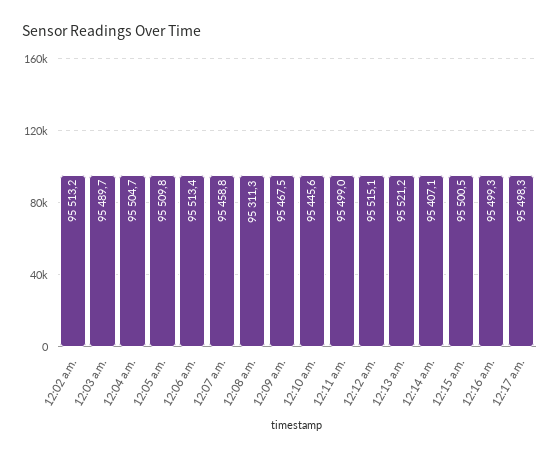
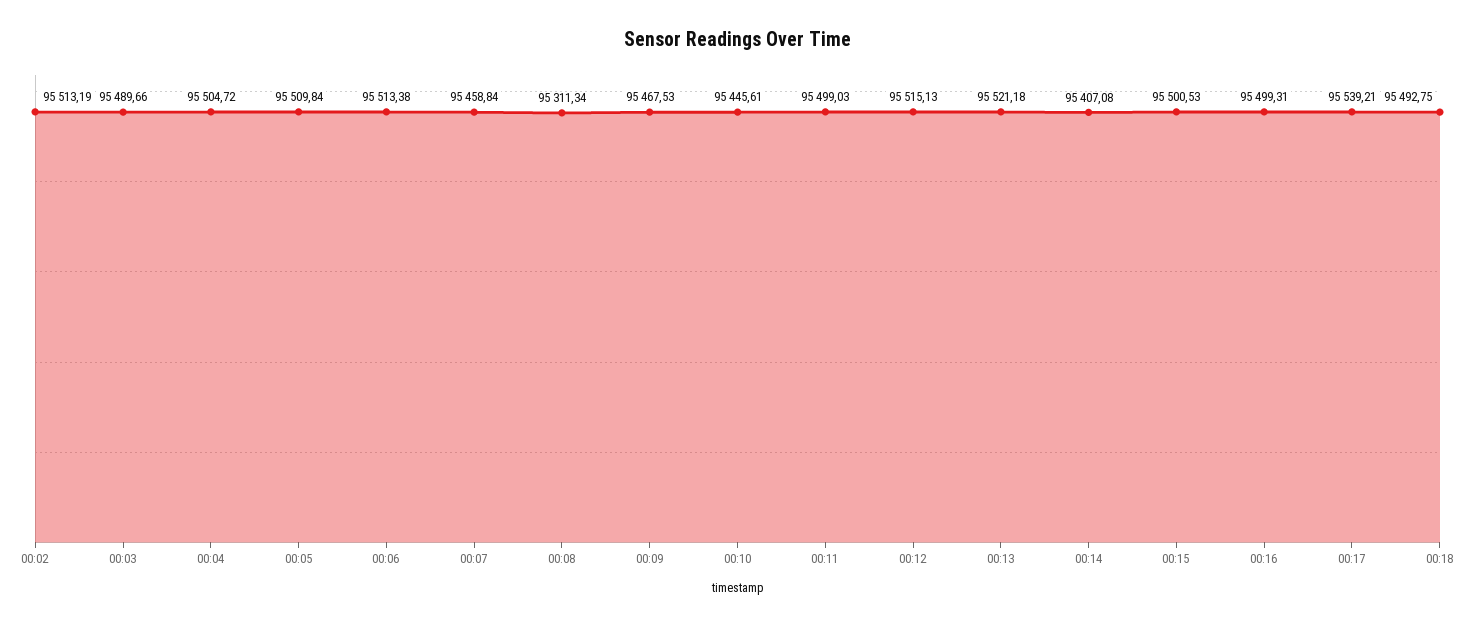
12:17 a.m.: 95498.3 -> 95539.21
00:18: none -> 95492.75

